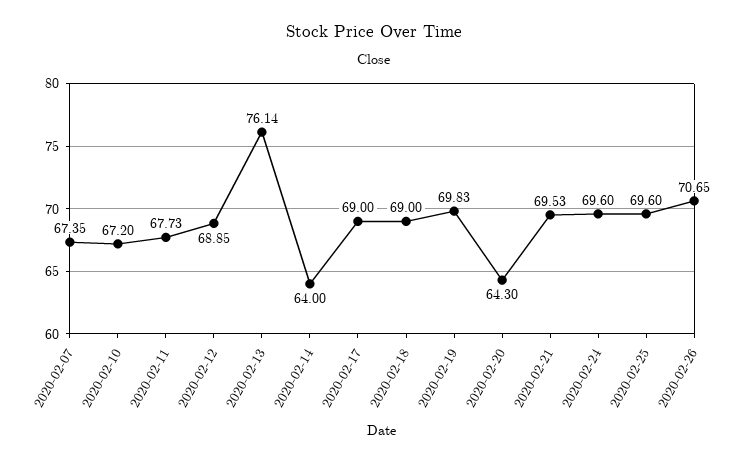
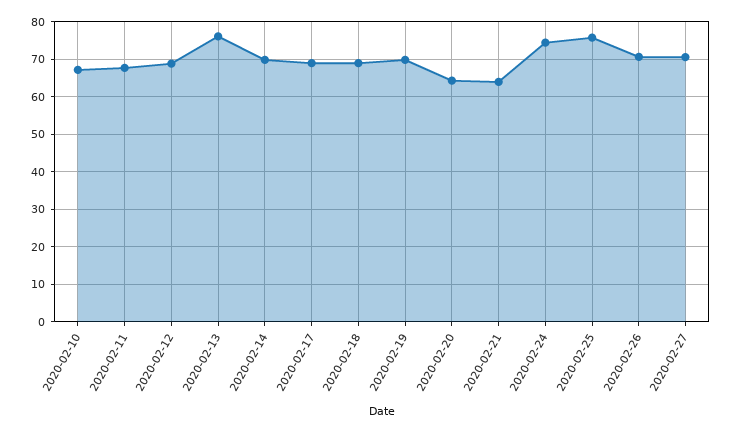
2020-02-07: 67.35 -> none
2020-02-14: 64 -> 70
2020-02-21: 69.53 -> 64
2020-02-24: 69.6 -> 74
2020-02-25: 69.6 -> 76
2020-02-27: none -> 70

